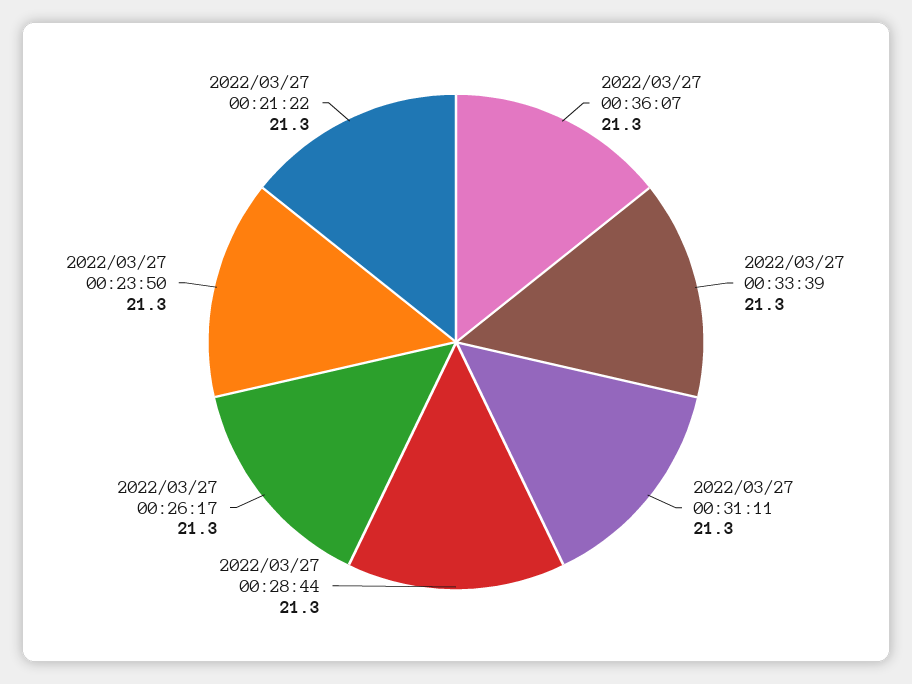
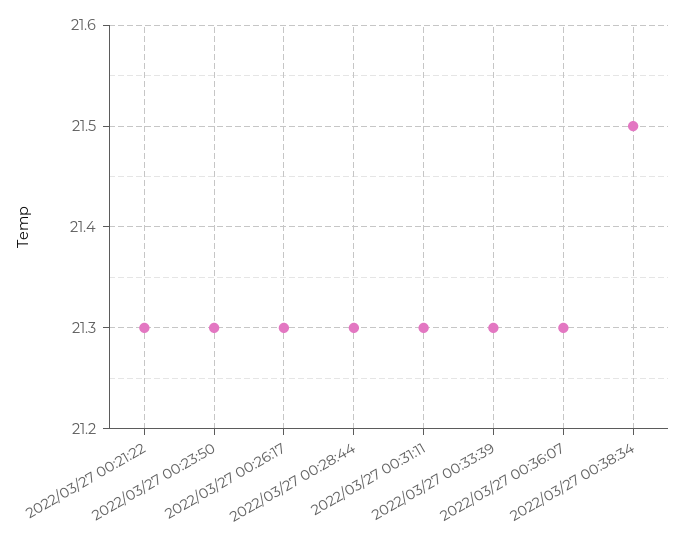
2022/03/27 00:38:34: none -> 21.5

